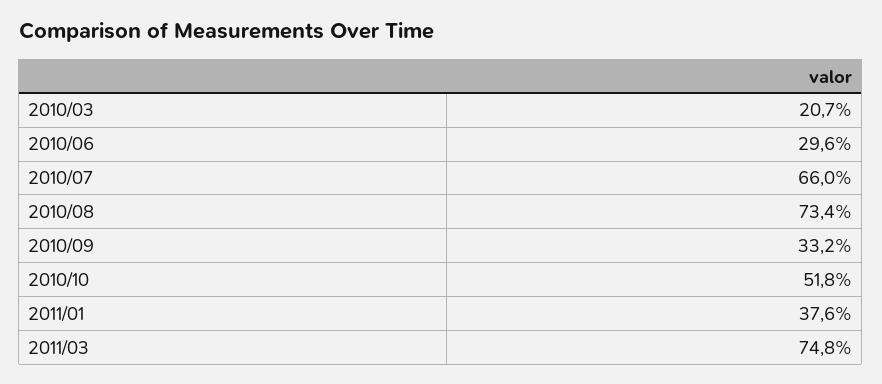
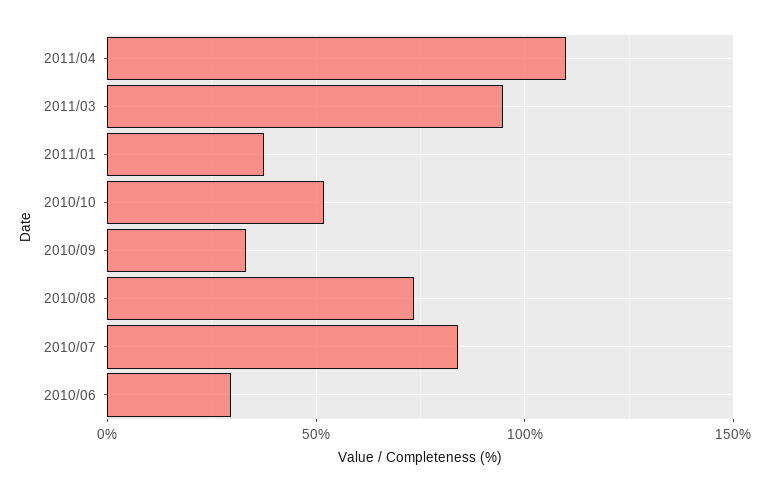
2010/03: 20.7 -> none
2010/07: 66 -> 85
2011/03: 74.8 -> 95
2011/04: none -> 110

